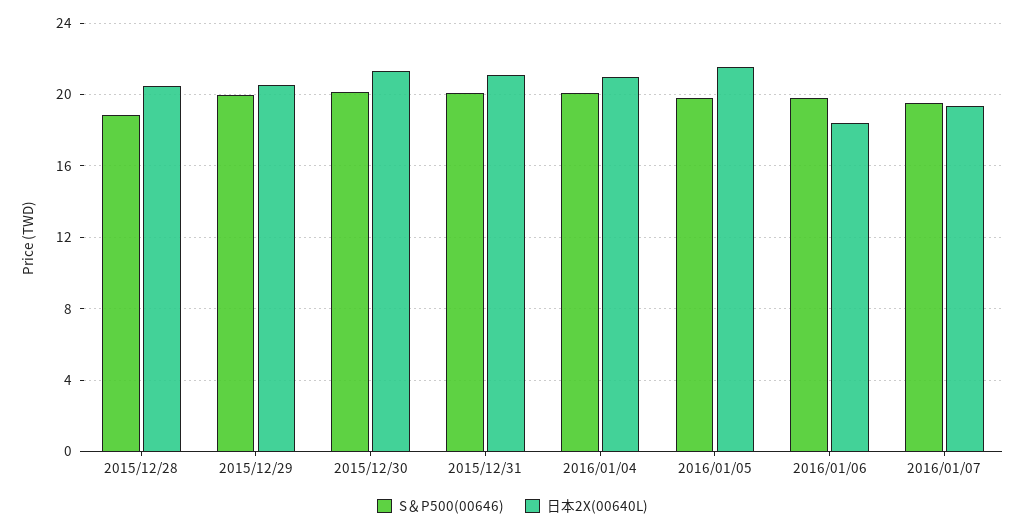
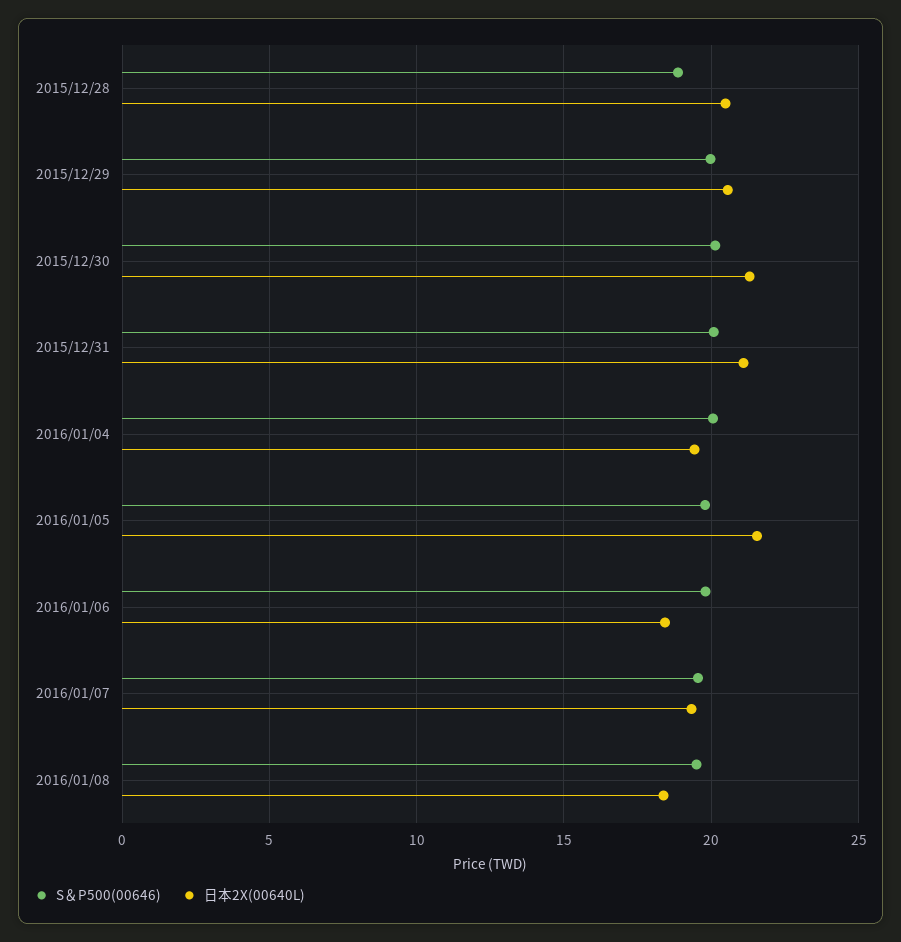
日本2X(00640L), 2016/01/04: 21 -> 19.5
S＆P500(00646), 2016/01/08: none -> 19.5
日本2X(00640L), 2016/01/08: none -> 18.5

